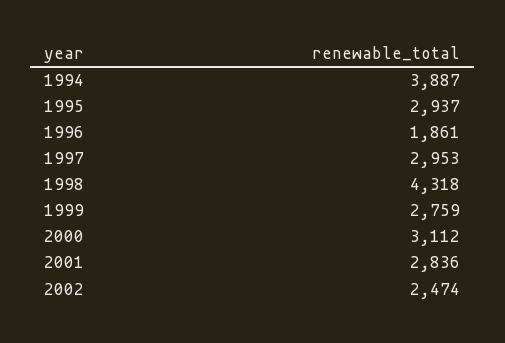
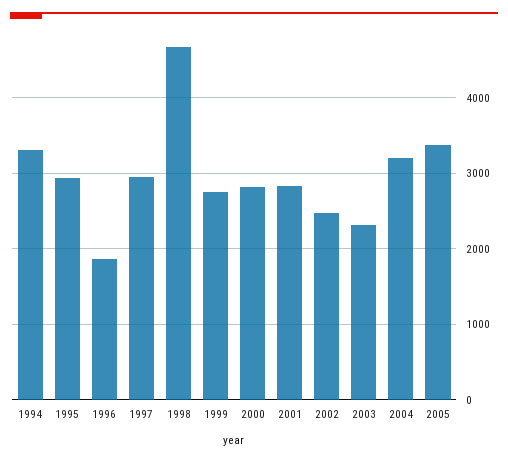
1994: 3887 -> 3300
1998: 4318 -> 4700
2000: 3112 -> 2800
2003: none -> 2300
2004: none -> 3200
2005: none -> 3400

